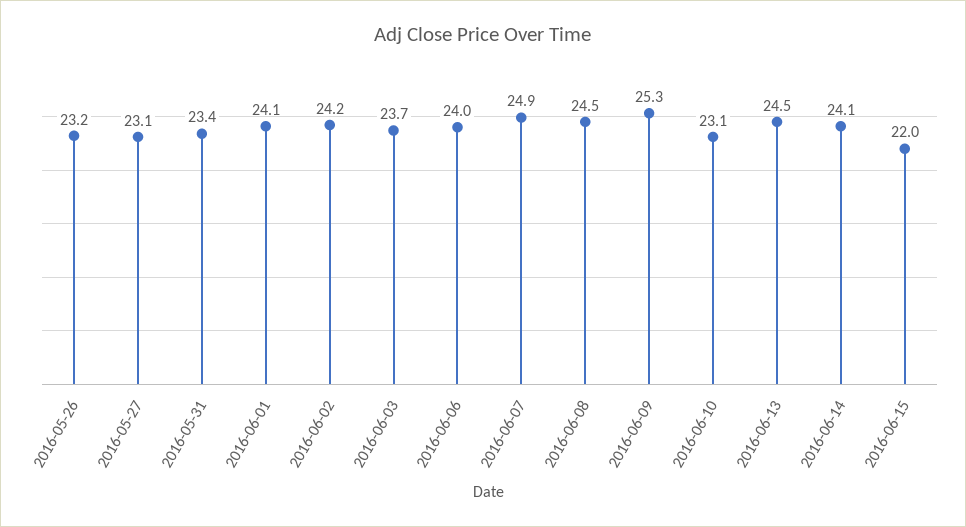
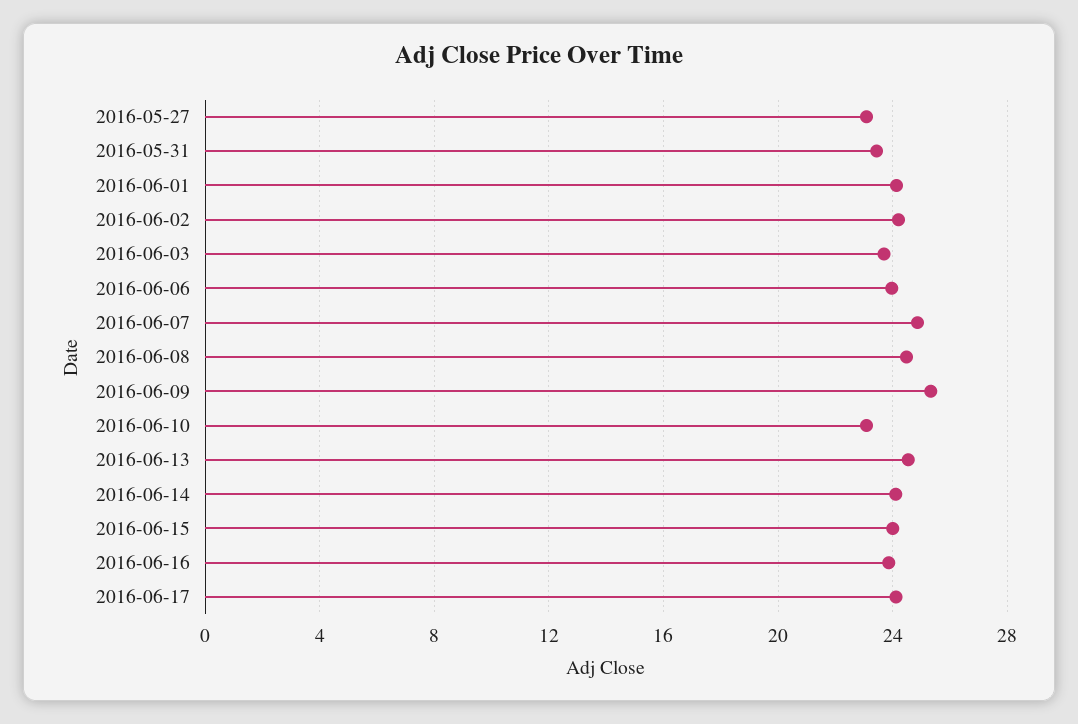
2016-05-26: 23.2 -> none
2016-06-15: 22 -> 24
2016-06-16: none -> 24
2016-06-17: none -> 24

